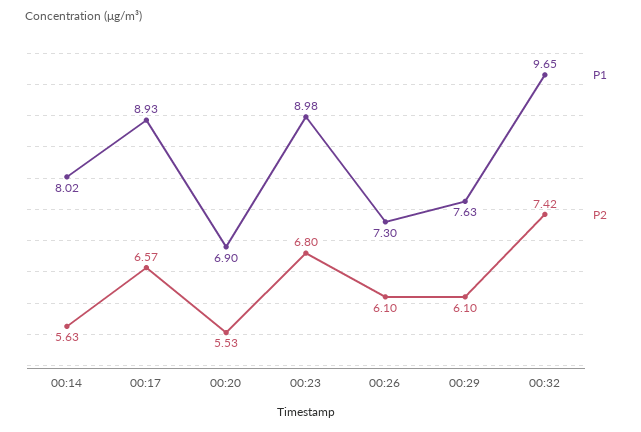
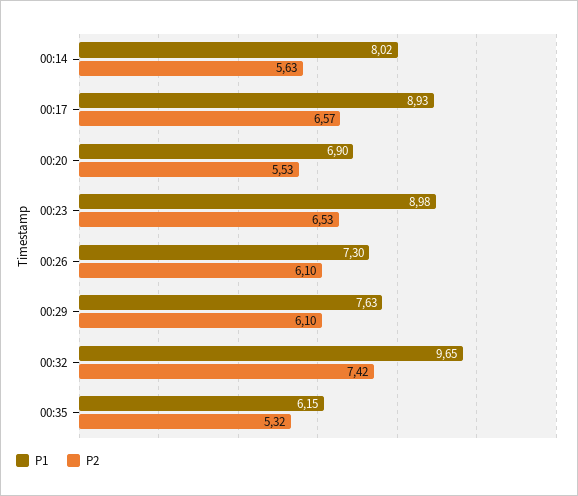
P2, 00:23: 6.8 -> 6.53
P1, 00:35: none -> 6.15
P2, 00:35: none -> 5.32

